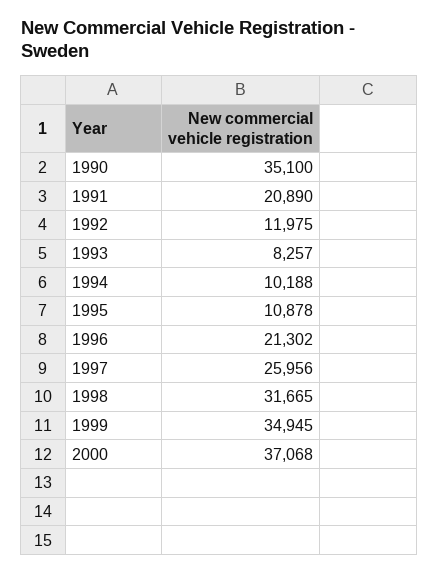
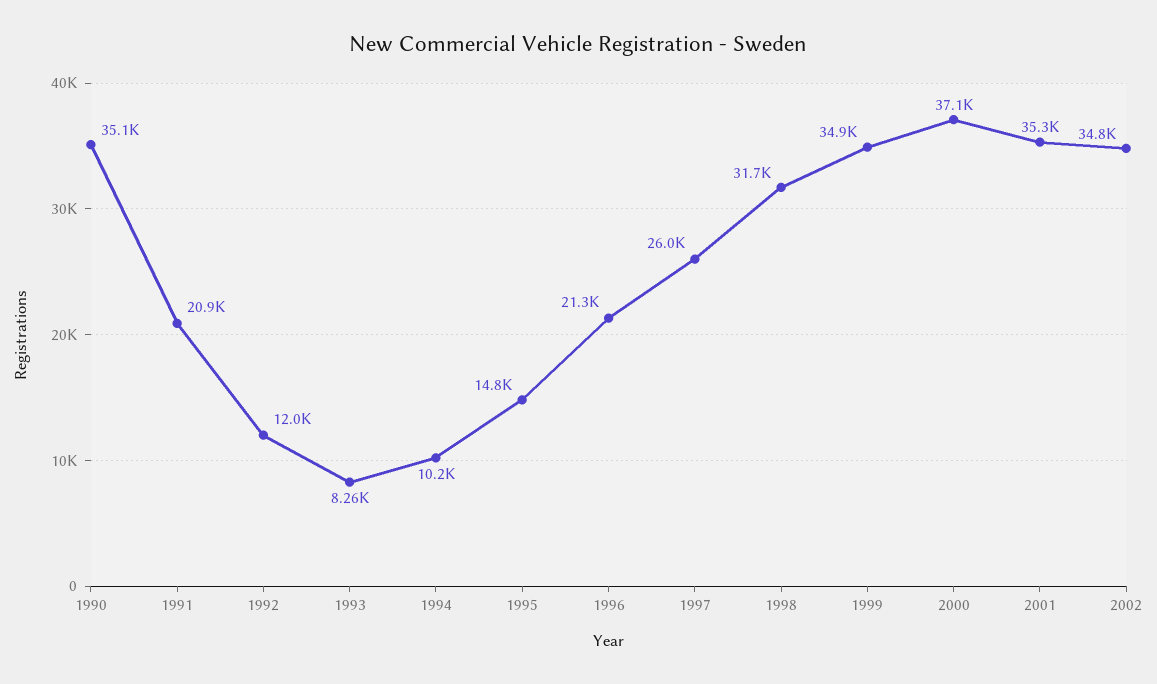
1995: 10878 -> 14800
2001: none -> 35300
2002: none -> 34800

